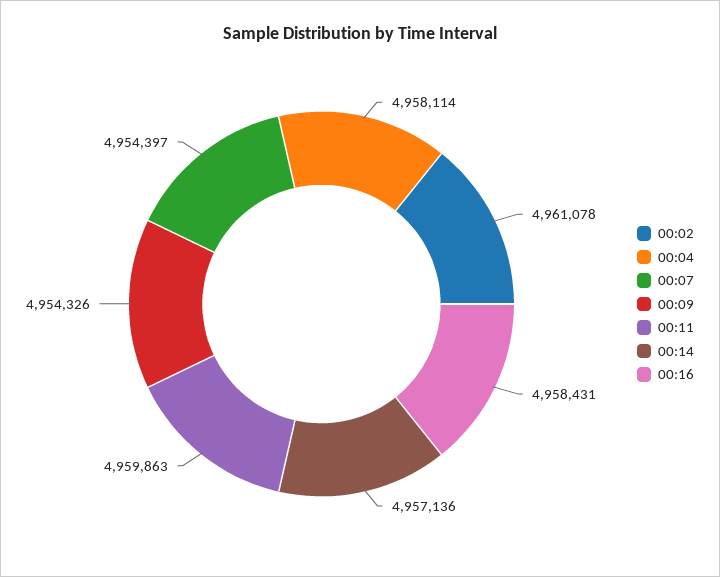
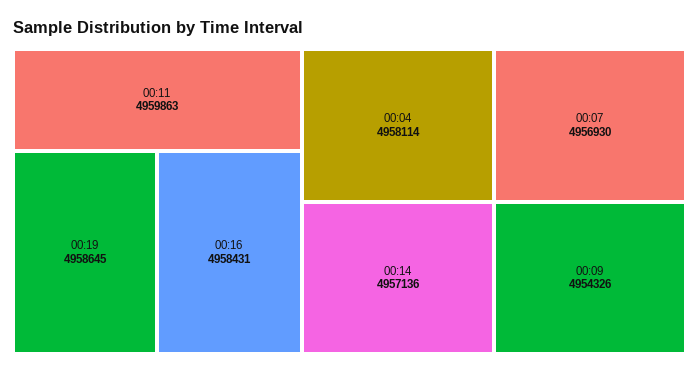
00:02: 4961078 -> none
00:07: 4954397 -> 4956930
00:19: none -> 4958645

